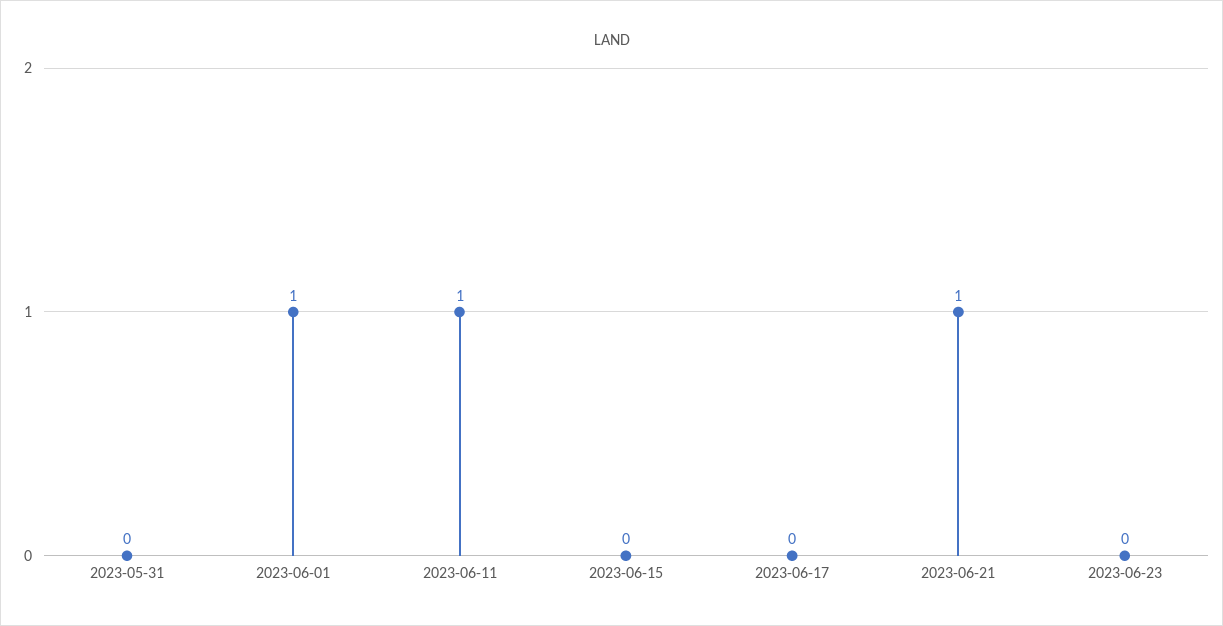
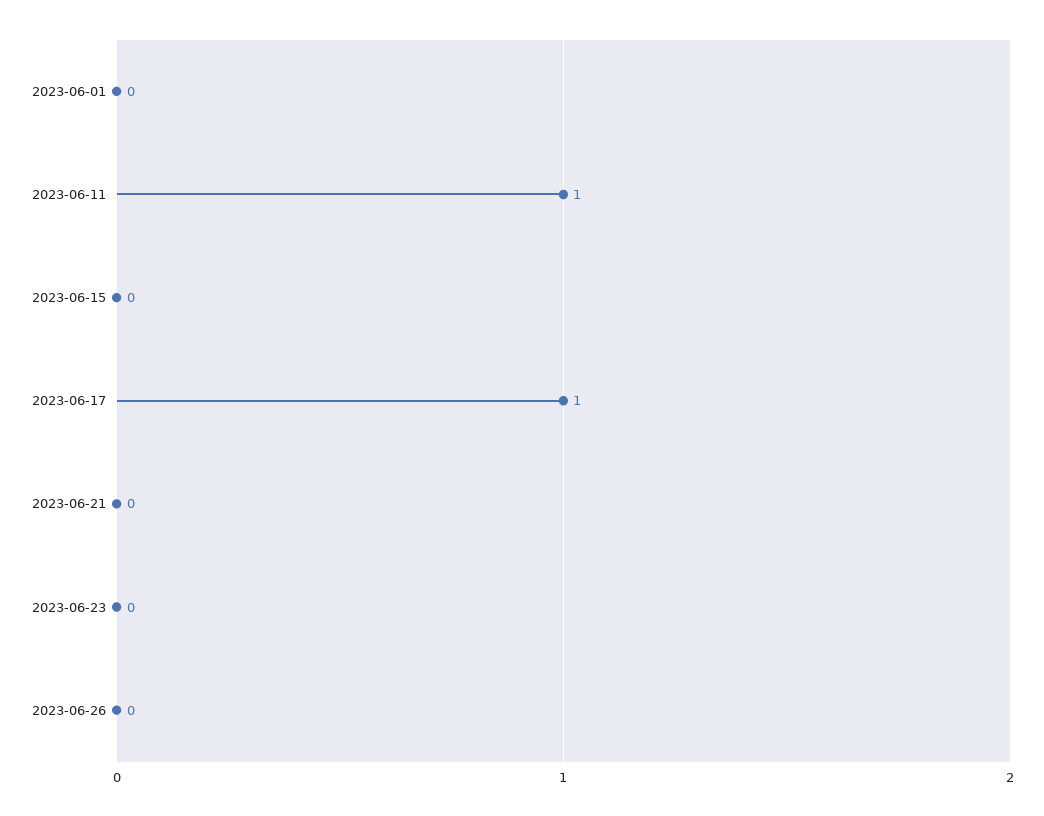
2023-05-31: 0 -> none
2023-06-01: 1 -> 0
2023-06-17: 0 -> 1
2023-06-21: 1 -> 0
2023-06-26: none -> 0

